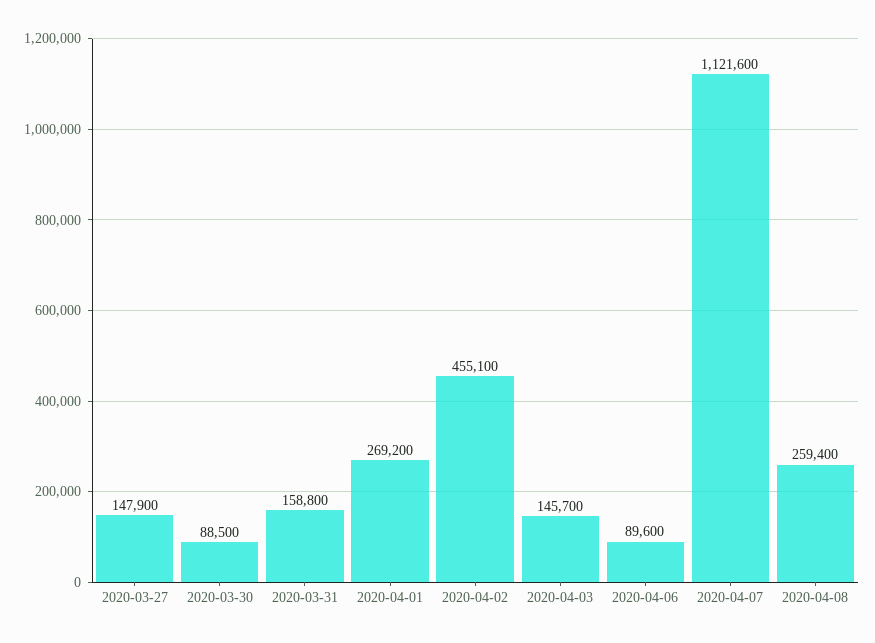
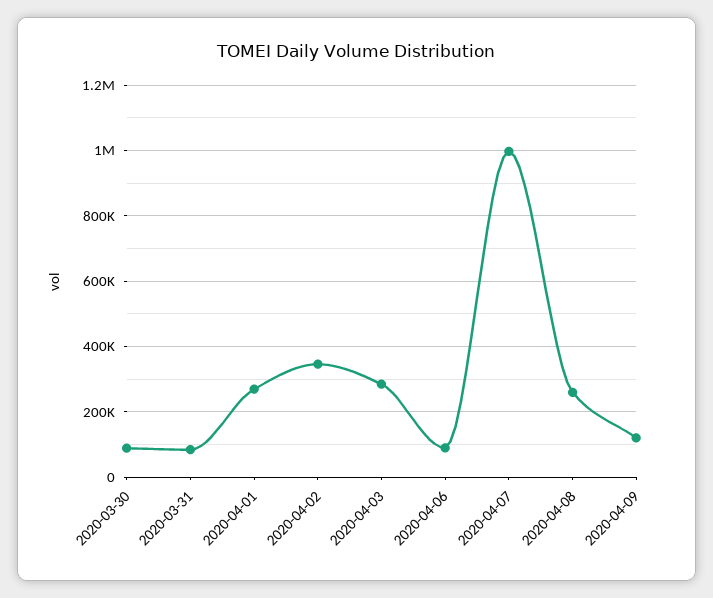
2020-03-27: 147900 -> none
2020-03-31: 158800 -> 80000
2020-04-02: 455100 -> 340000
2020-04-03: 145700 -> 280000
2020-04-07: 1121600 -> 1000000
2020-04-09: none -> 120000

